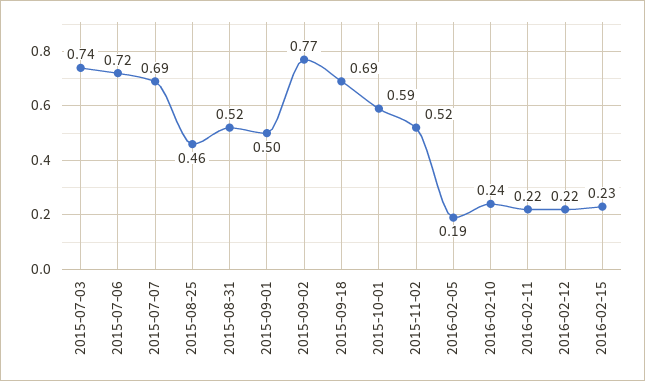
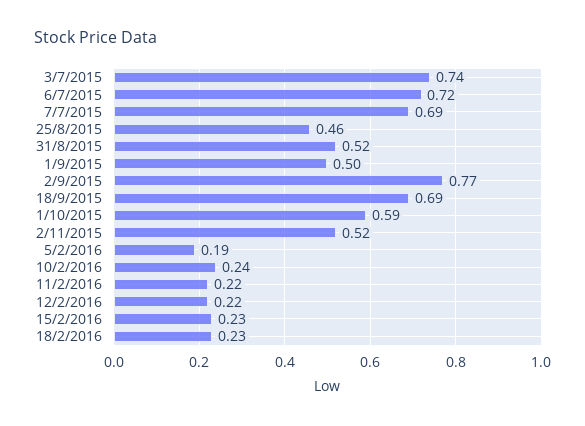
18/2/2016: none -> 0.23

